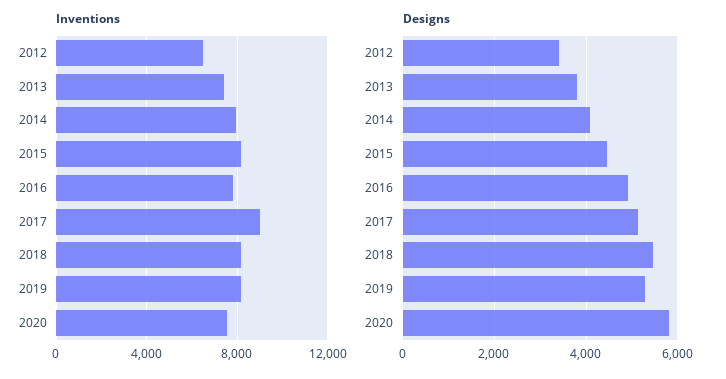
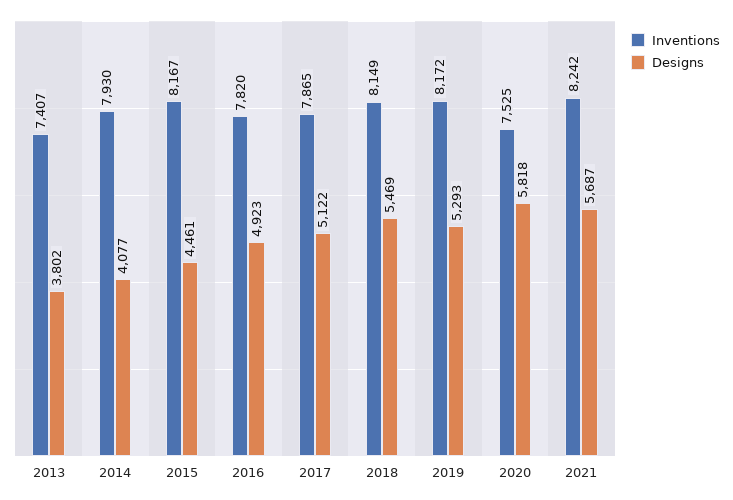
Inventions, 2012: 6500 -> none
Inventions, 2017: 9000 -> 7865
Designs, 2012: 3400 -> none
Inventions, 2021: none -> 8242
Designs, 2021: none -> 5687

